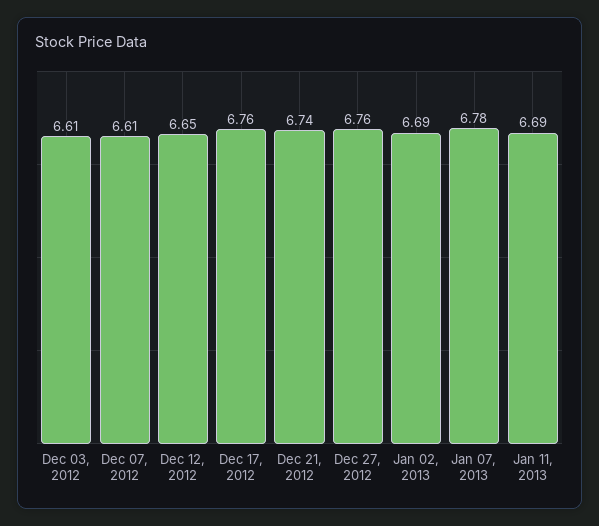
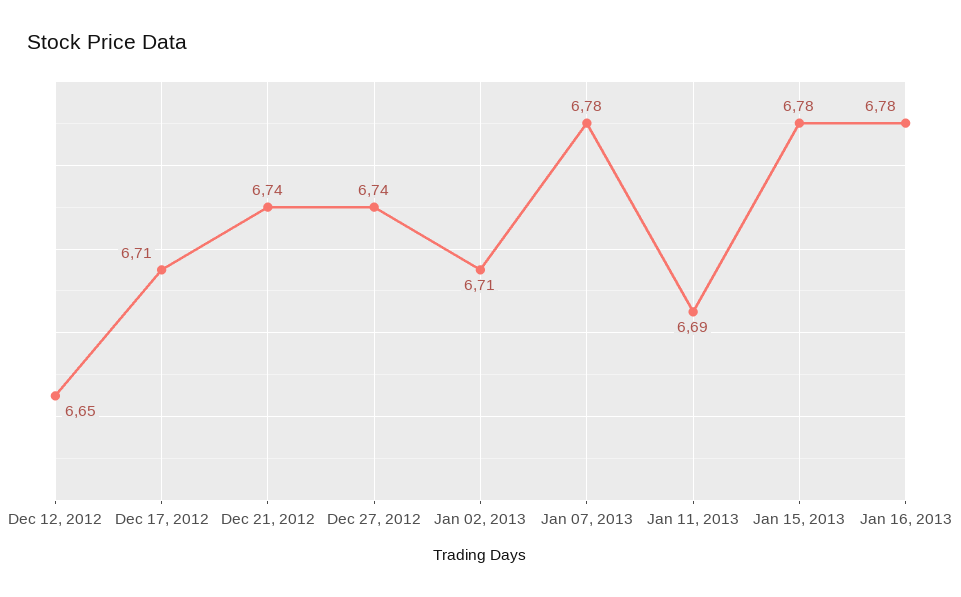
Dec 03, 2012: 6.61 -> none
Dec 07, 2012: 6.61 -> none
Dec 17, 2012: 6.76 -> 6.71
Dec 27, 2012: 6.76 -> 6.74
Jan 02, 2013: 6.69 -> 6.71
Jan 15, 2013: none -> 6.78
Jan 16, 2013: none -> 6.78

